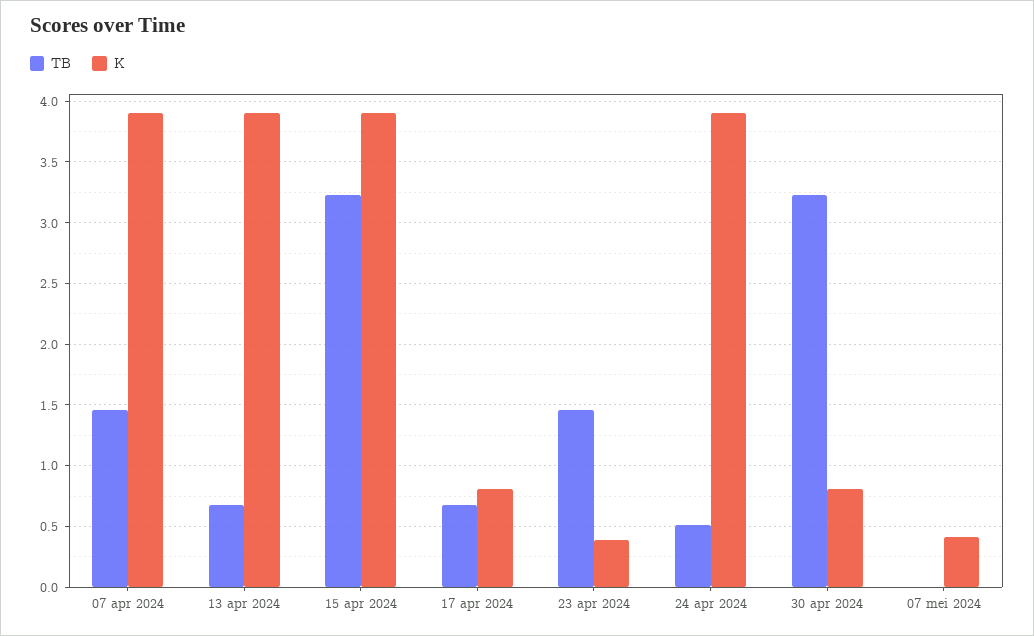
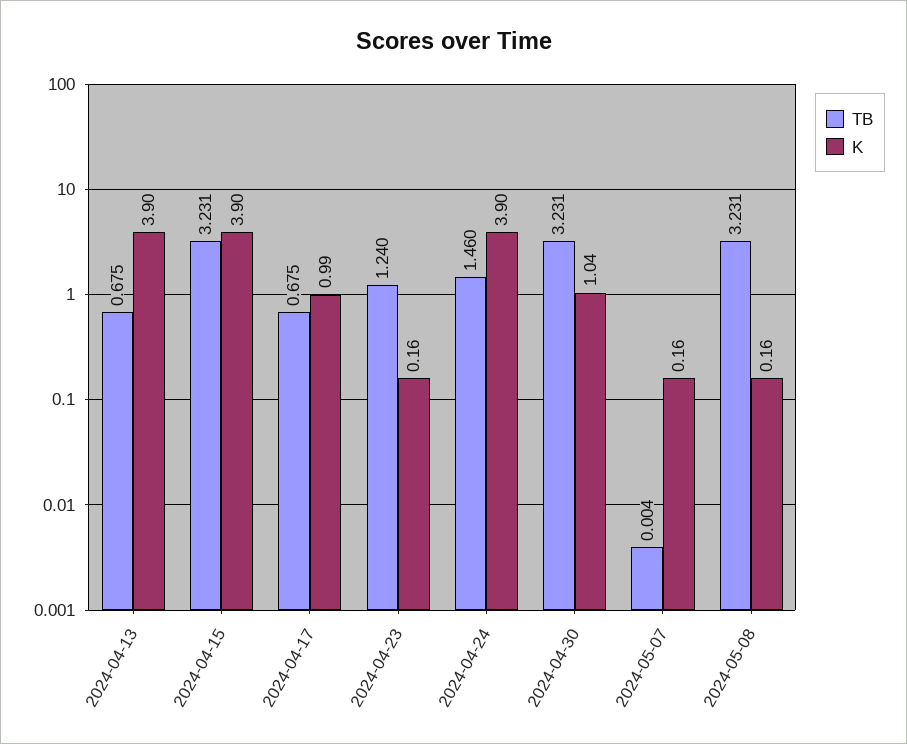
TB, 07 apr 2024: 1.45 -> none
K, 07 apr 2024: 3.9 -> none
K, 17 apr 2024: 0.8 -> 0.99
TB, 23 apr 2024: 1.45 -> 1.24
K, 23 apr 2024: 0.4 -> 0.16
TB, 24 apr 2024: 0.5 -> 1.46
K, 30 apr 2024: 0.8 -> 1.04
K, 07 mei 2024: 0.4 -> 0.16
TB, 2024-05-08: none -> 3.231
K, 2024-05-08: none -> 0.16

